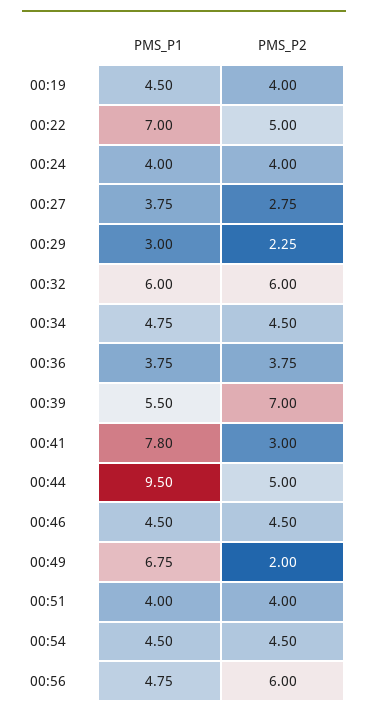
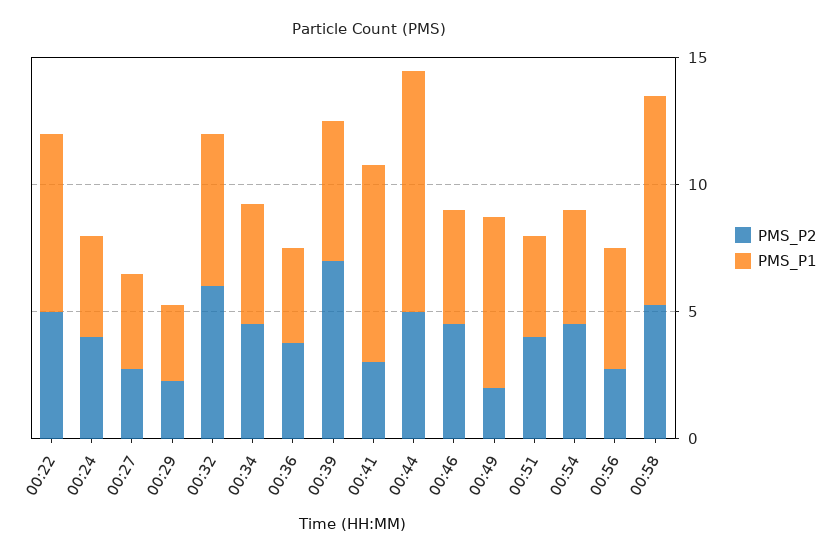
PMS_P1, 00:19: 4.5 -> none
PMS_P2, 00:19: 4 -> none
PMS_P2, 00:56: 6 -> 3
PMS_P2, 00:58: none -> 5
PMS_P1, 00:58: none -> 8

